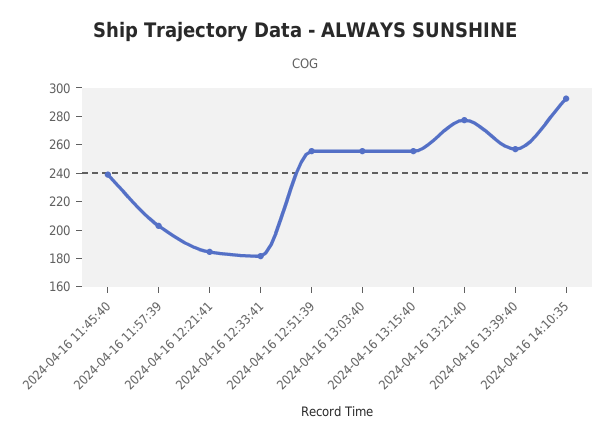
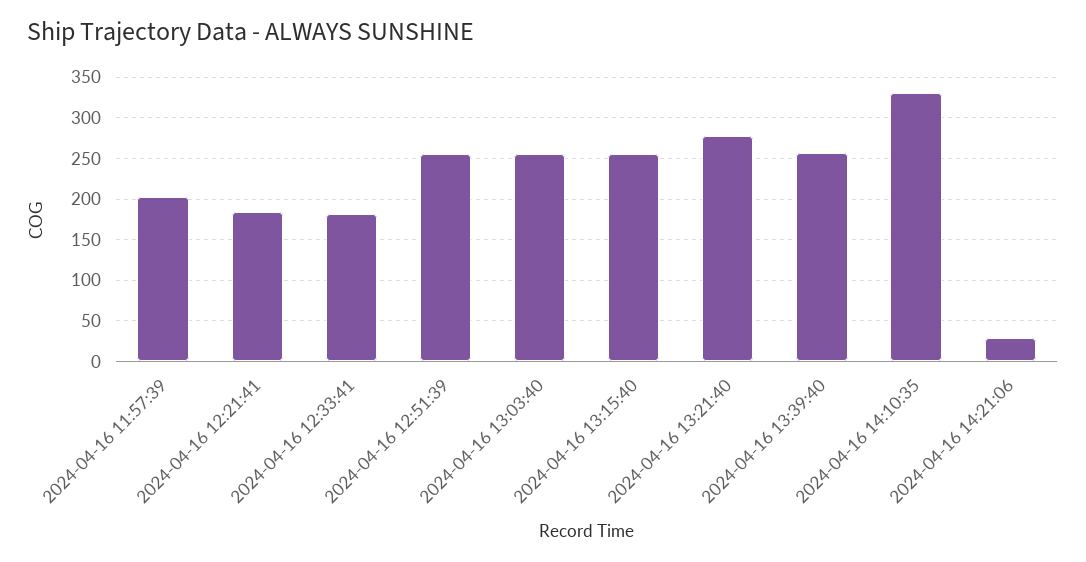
2024-04-16 11:45:40: 240 -> none
2024-04-16 14:10:35: 290 -> 330
2024-04-16 14:21:06: none -> 30

